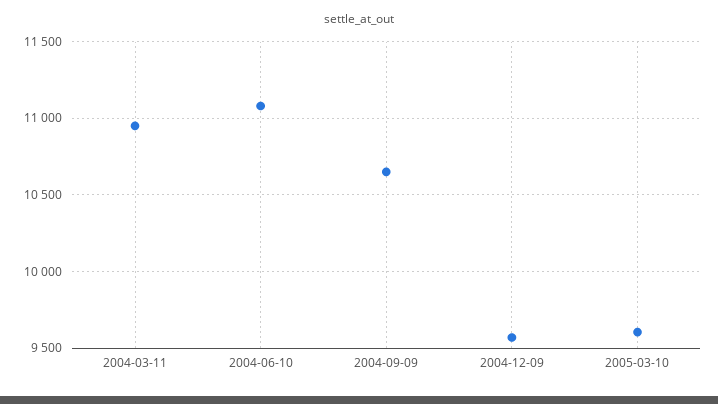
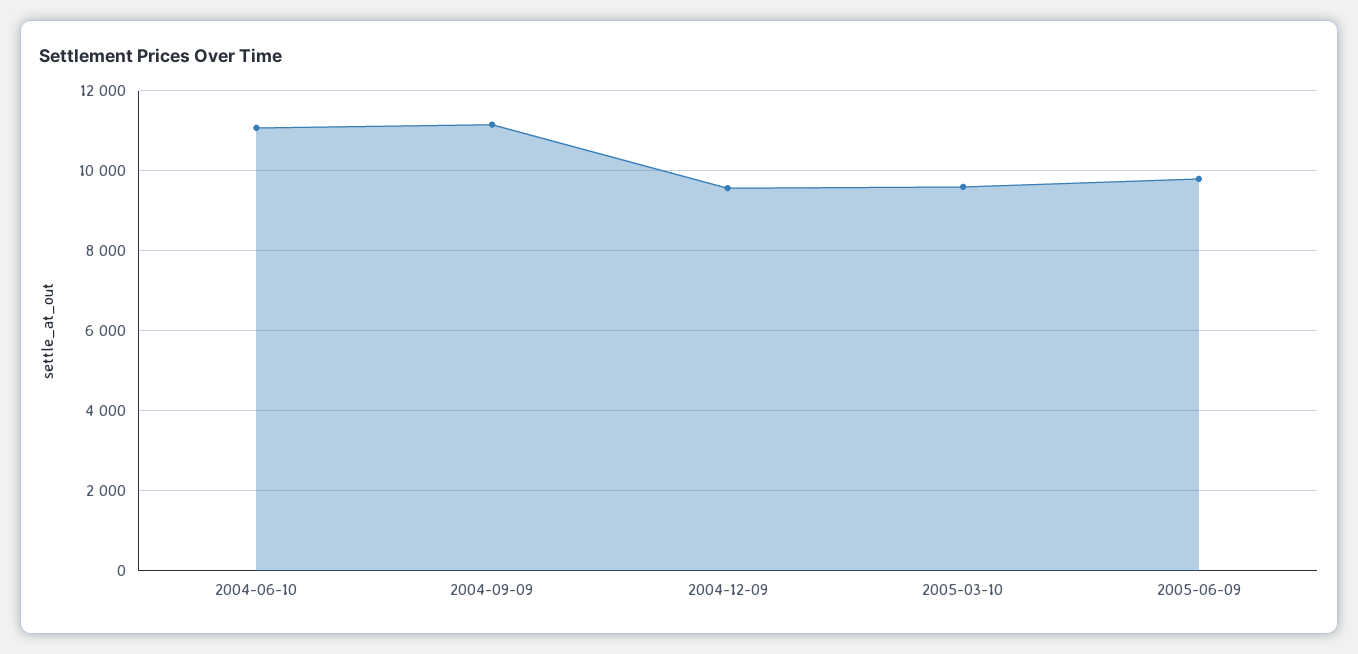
2004-03-11: 10950 -> none
2004-09-09: 10650 -> 11200
2005-06-09: none -> 9800

